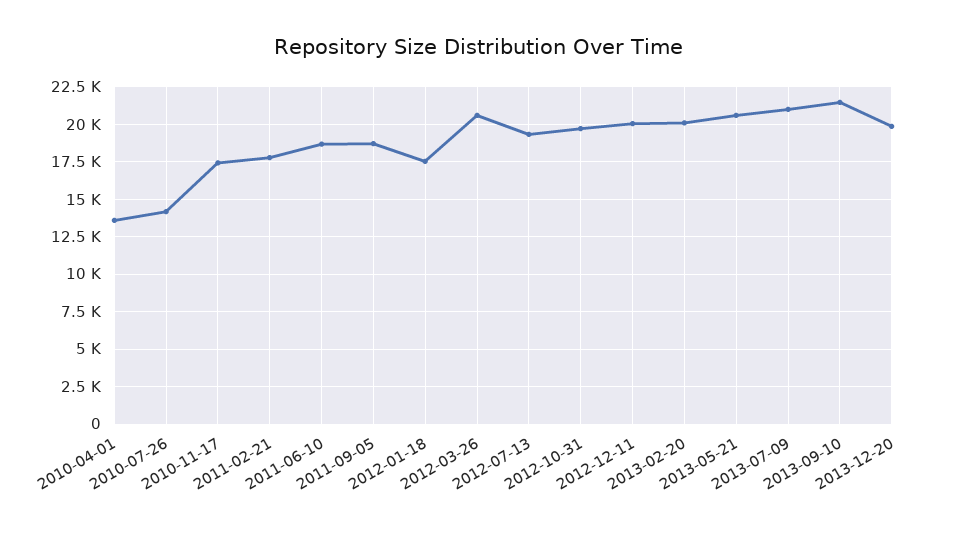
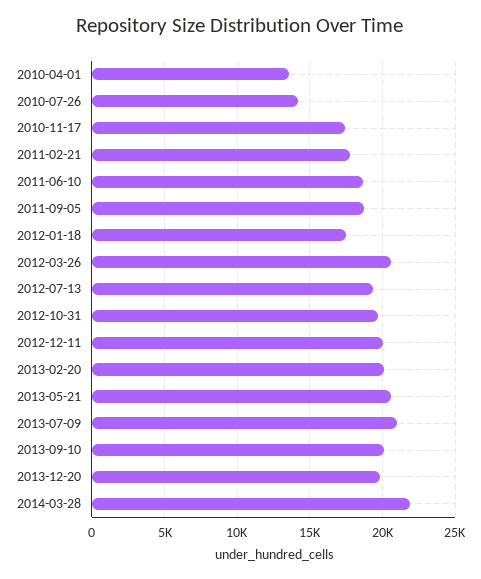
2013-09-10: 21500 -> 20000
2014-03-28: none -> 22000

